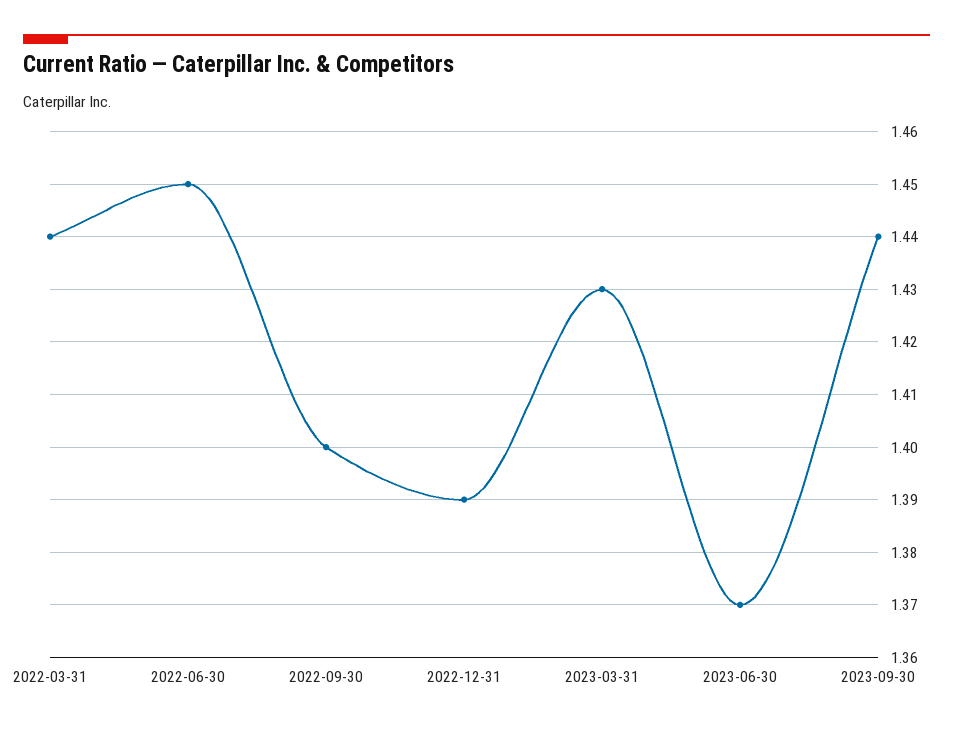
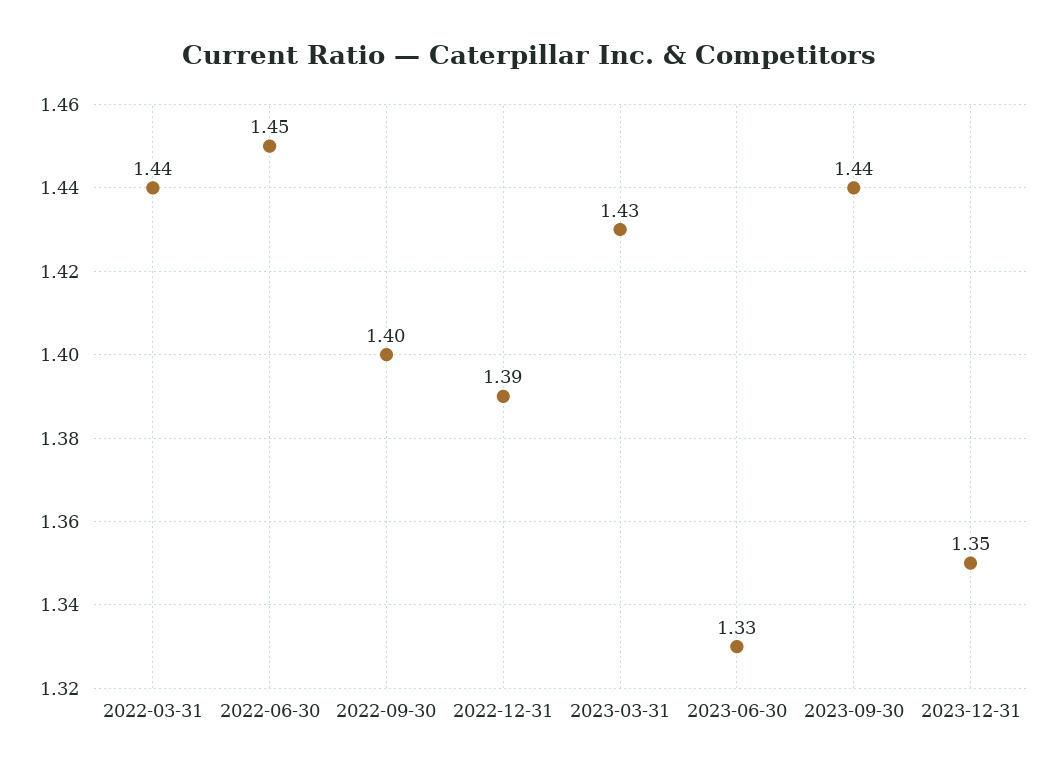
2023-06-30: 1.37 -> 1.33
2023-12-31: none -> 1.35

